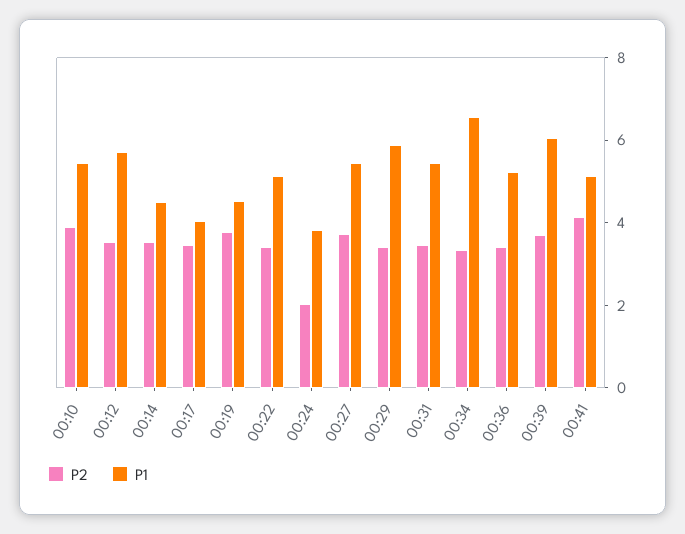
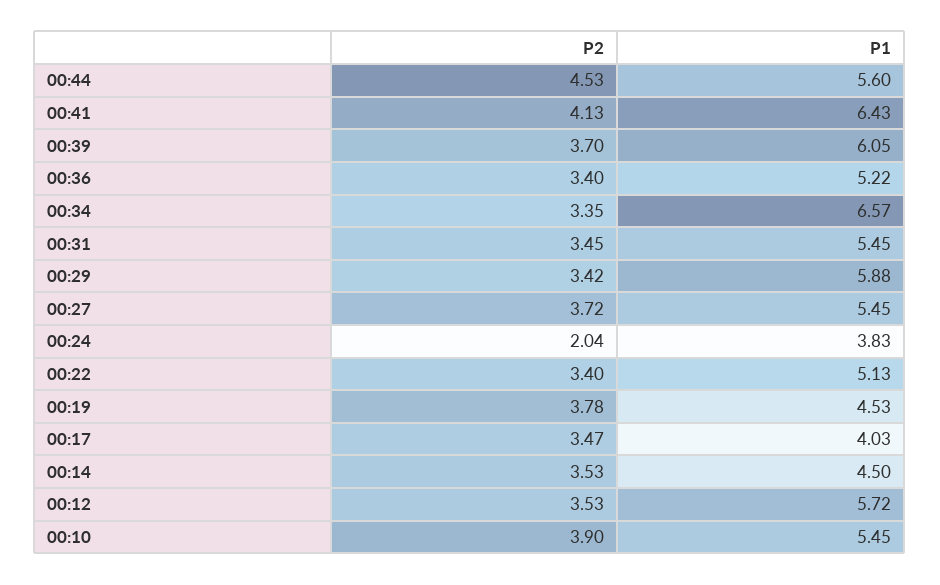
P1, 00:41: 5 -> 6.43
P2, 00:44: none -> 4.53
P1, 00:44: none -> 5.6

